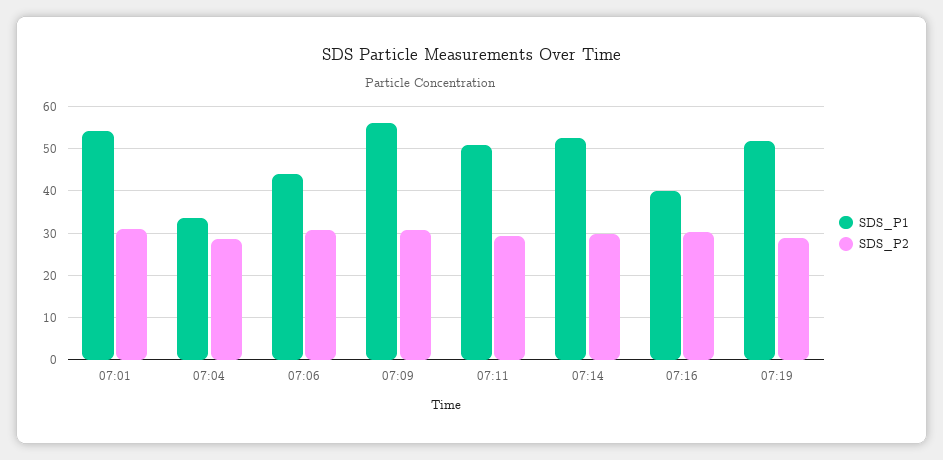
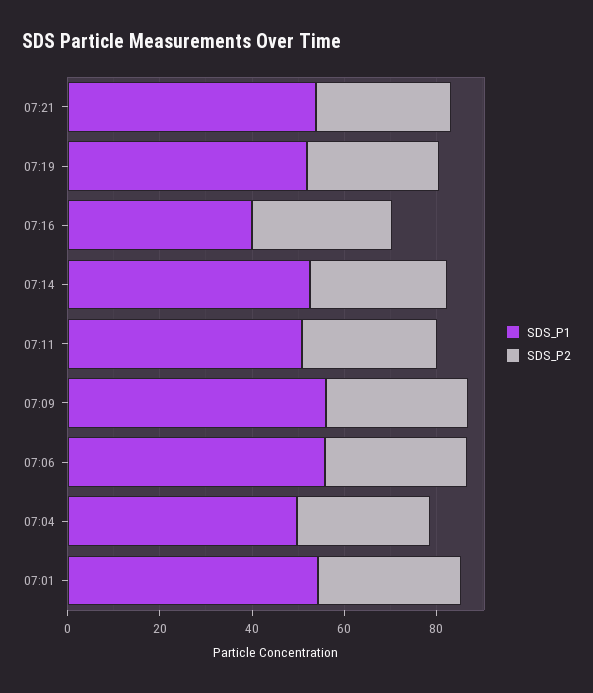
SDS_P1, 07:04: 34 -> 50
SDS_P1, 07:06: 44 -> 55
SDS_P1, 07:21: none -> 55
SDS_P2, 07:21: none -> 30

